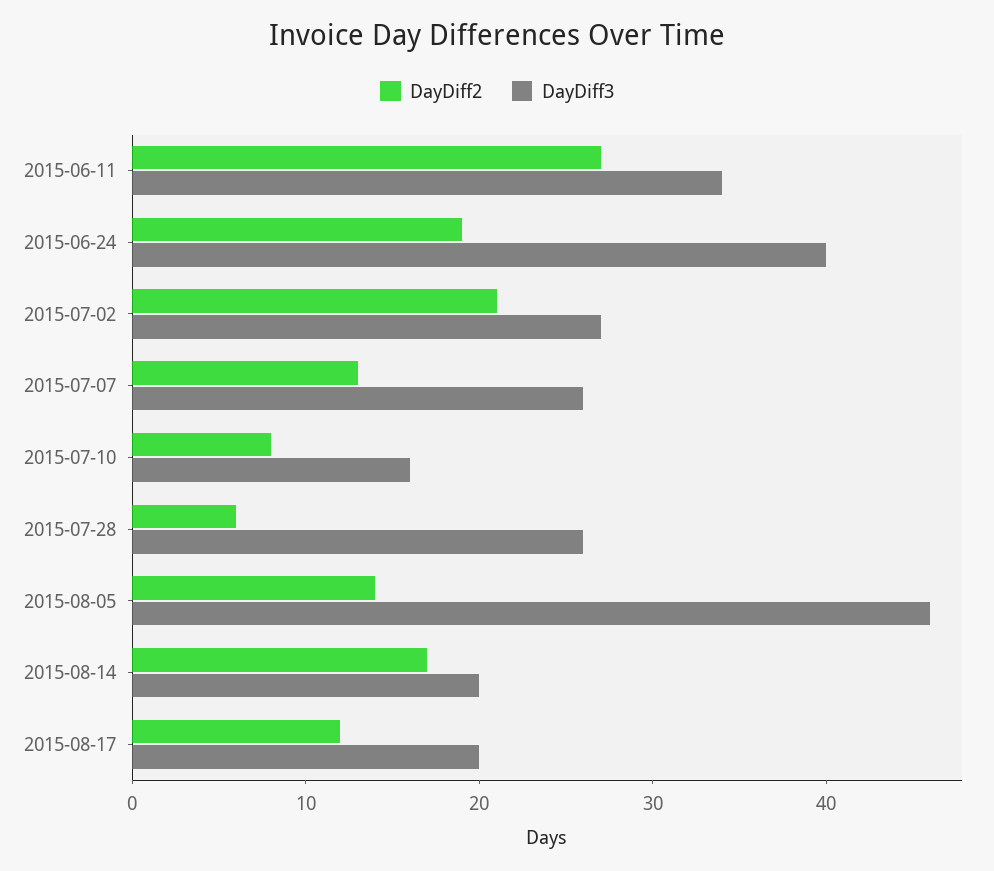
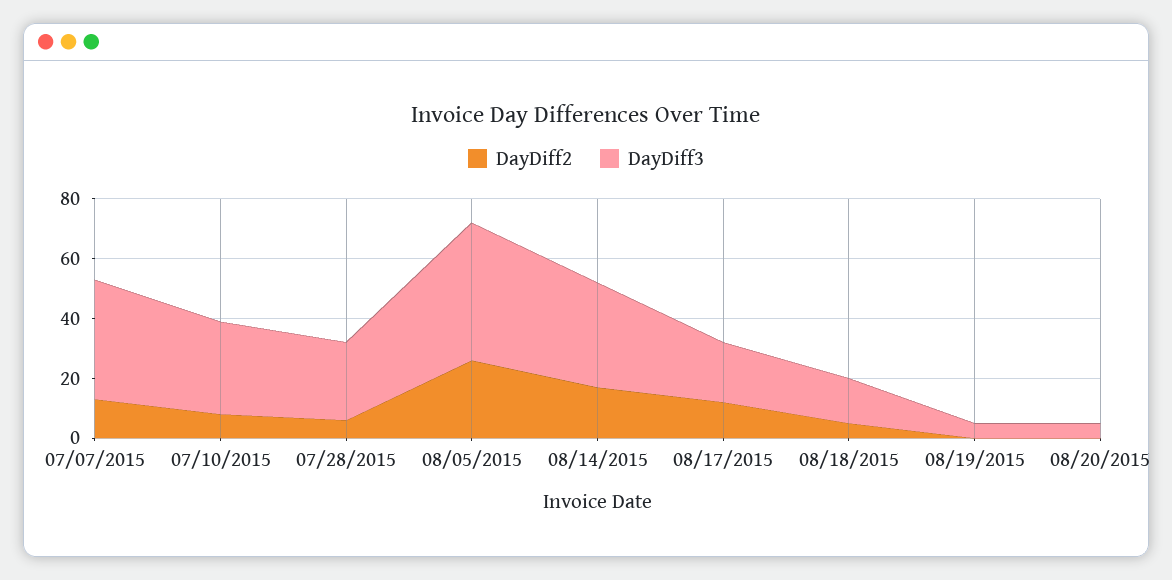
DayDiff2, 2015-06-11: 27 -> none
DayDiff3, 2015-06-11: 34 -> none
DayDiff2, 2015-06-24: 19 -> none
DayDiff3, 2015-06-24: 40 -> none
DayDiff2, 2015-07-02: 21 -> none
DayDiff3, 2015-07-02: 27 -> none
DayDiff3, 2015-07-07: 26 -> 40
DayDiff3, 2015-07-10: 16 -> 30
DayDiff2, 2015-08-05: 14 -> 25
DayDiff3, 2015-08-14: 20 -> 35
DayDiff2, 08/18/2015: none -> 5
DayDiff3, 08/18/2015: none -> 15
DayDiff2, 08/19/2015: none -> 0
DayDiff3, 08/19/2015: none -> 5
DayDiff2, 08/20/2015: none -> 0
DayDiff3, 08/20/2015: none -> 5

